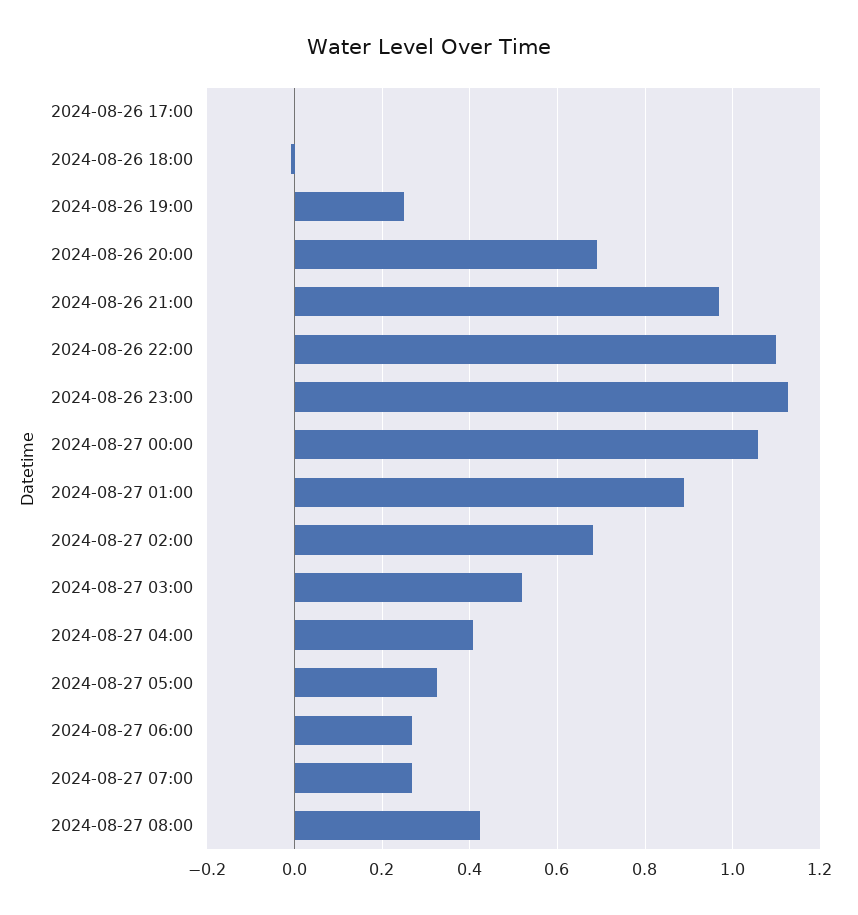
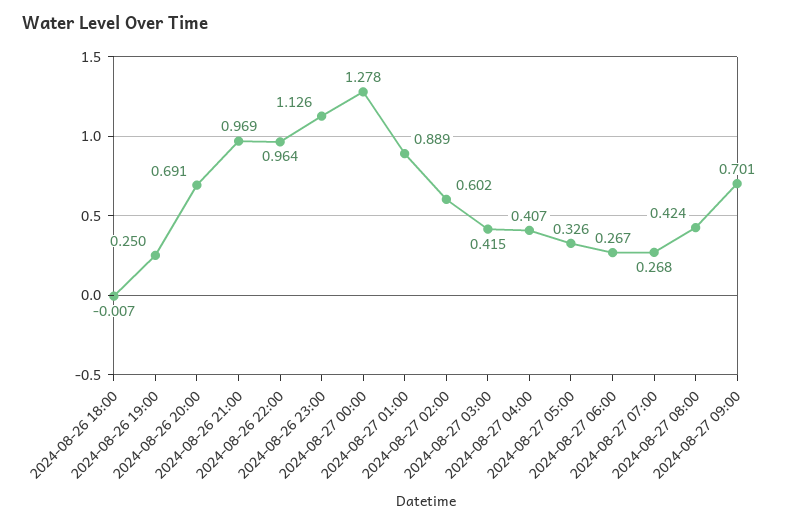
2024-08-26 17:00: 0 -> none
2024-08-26 22:00: 1.1 -> 0.964
2024-08-27 00:00: 1.06 -> 1.278
2024-08-27 02:00: 0.68 -> 0.602
2024-08-27 03:00: 0.52 -> 0.415
2024-08-27 09:00: none -> 0.701

